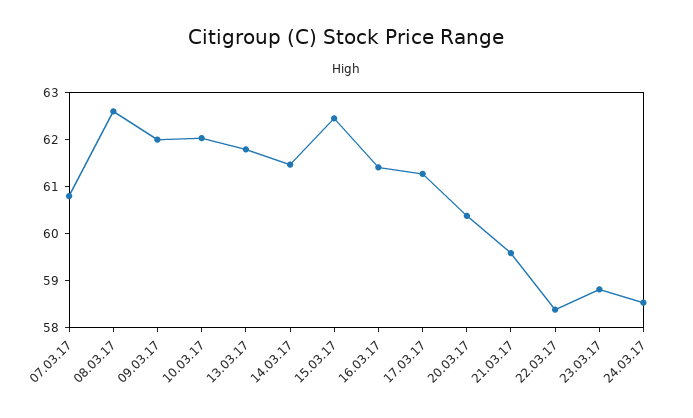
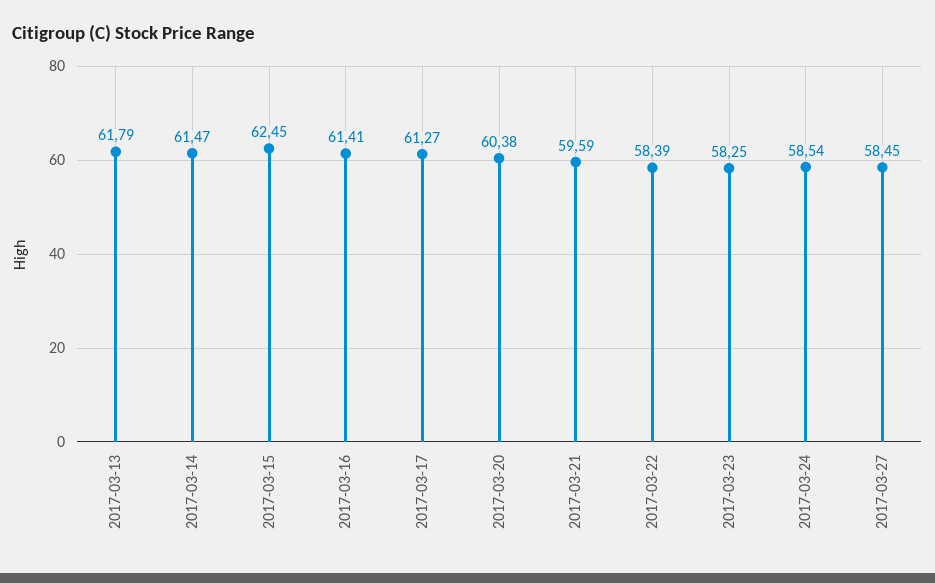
07.03.17: 60.8 -> none
08.03.17: 62.6 -> none
09.03.17: 62 -> none
10.03.17: 62 -> none
23.03.17: 58.8 -> 58.25
2017-03-27: none -> 58.45

